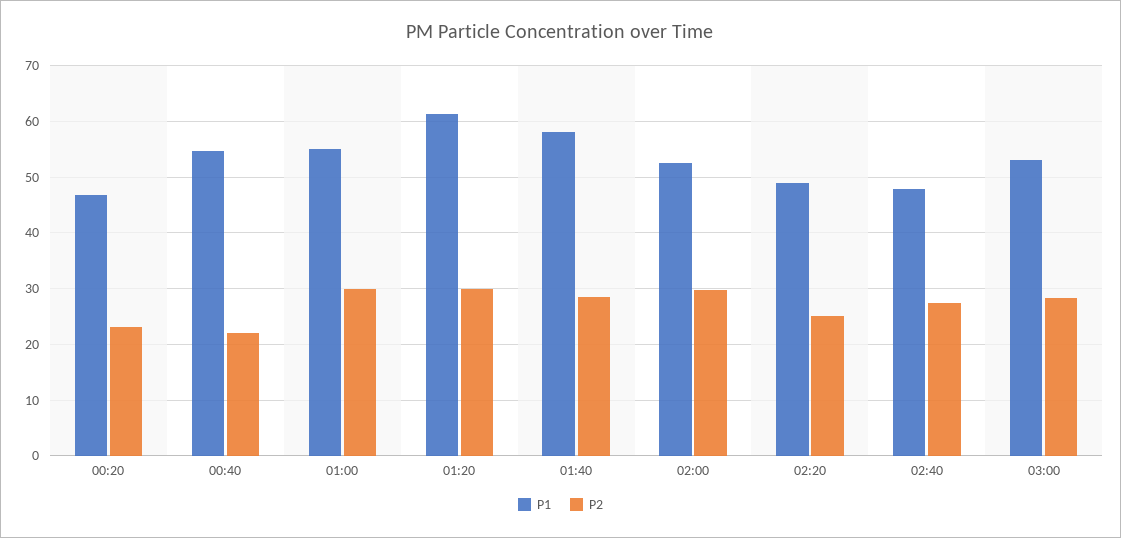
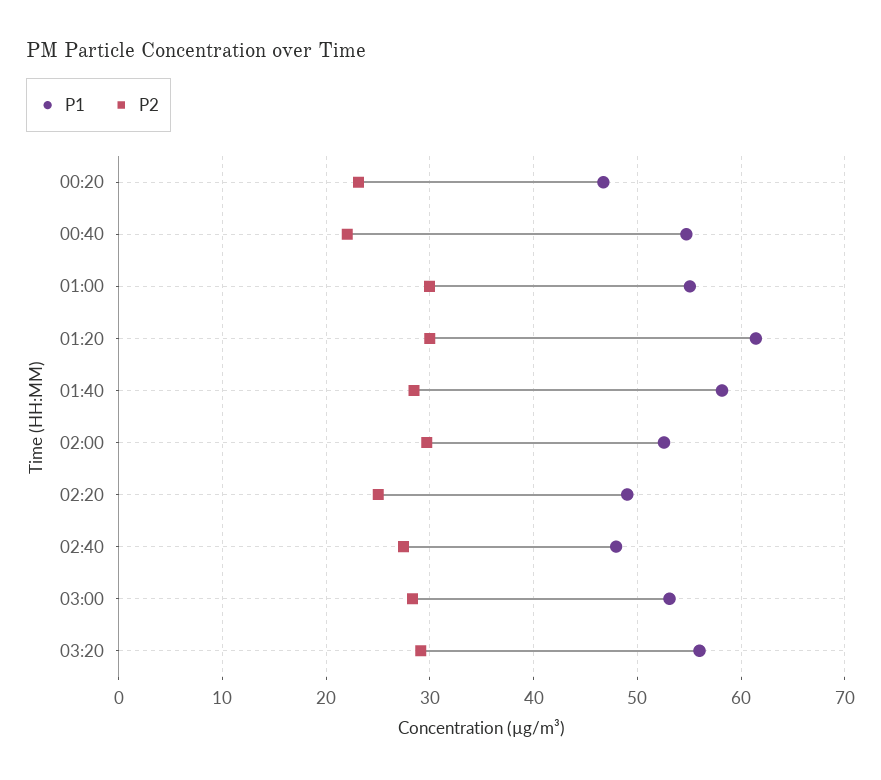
P1, 03:20: none -> 56
P2, 03:20: none -> 29

